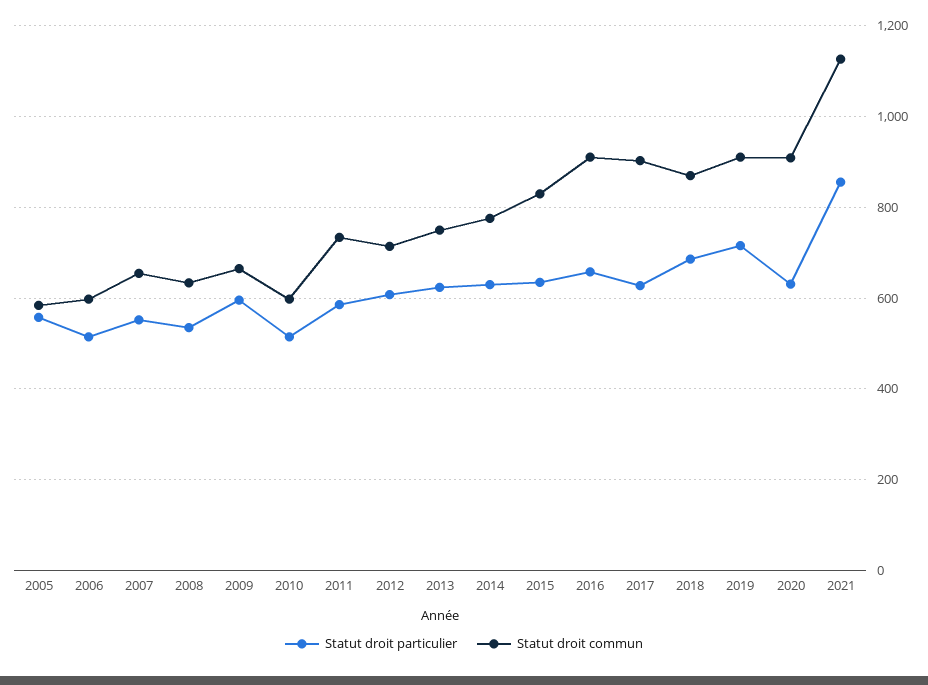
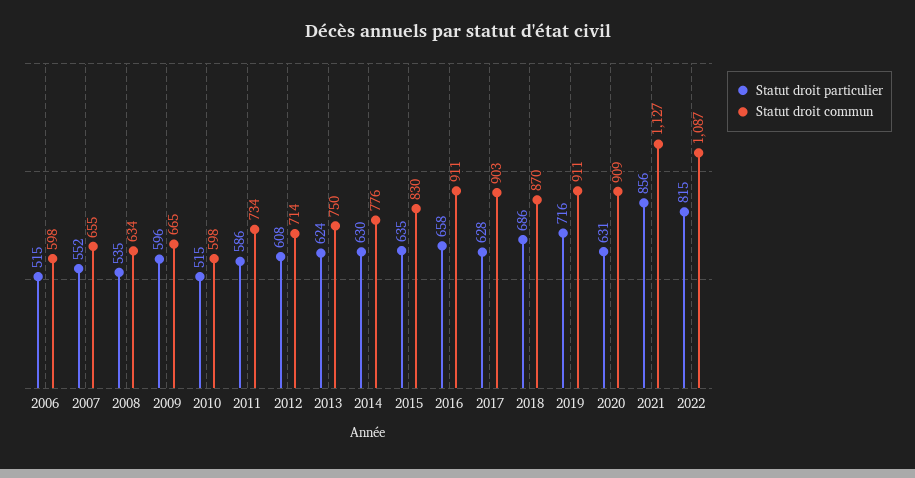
Statut droit particulier, 2005: 560 -> none
Statut droit commun, 2005: 580 -> none
Statut droit particulier, 2022: none -> 815
Statut droit commun, 2022: none -> 1087

